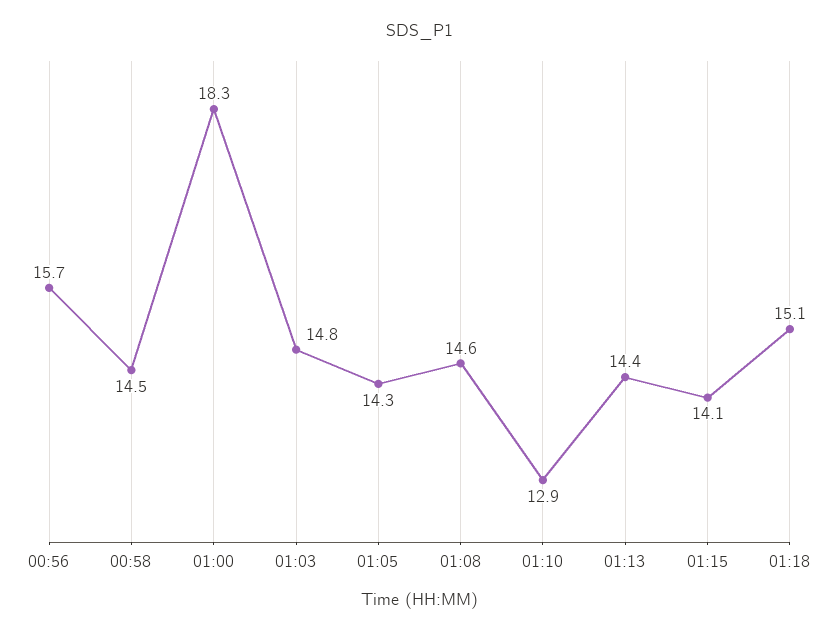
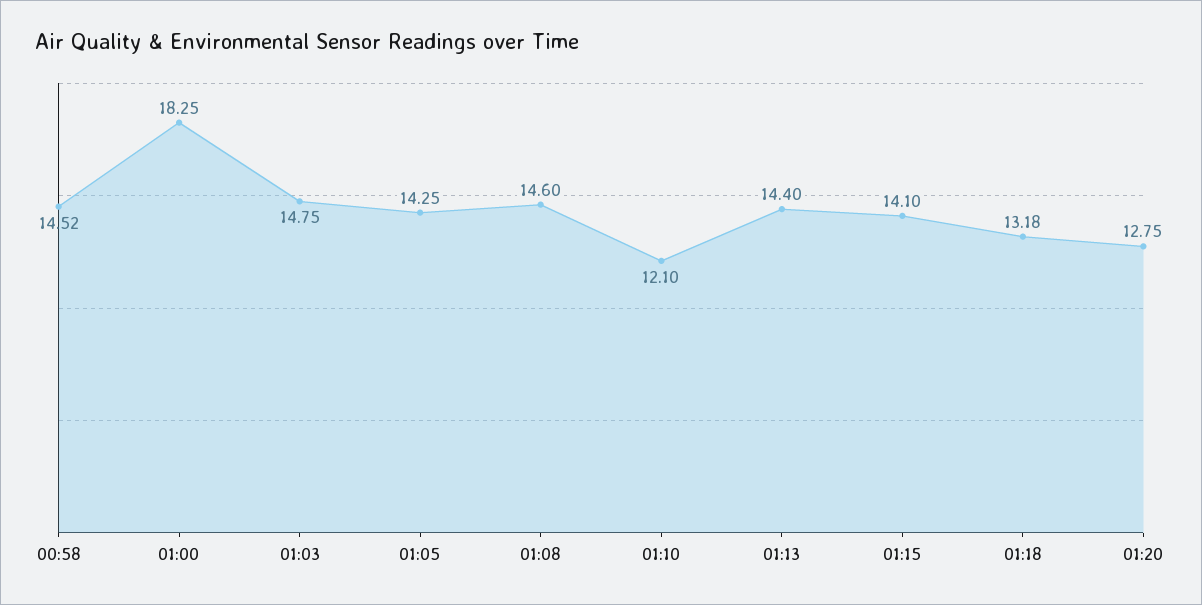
00:56: 15.7 -> none
01:10: 12.9 -> 12.1
01:18: 15.1 -> 13.18
01:20: none -> 12.75

